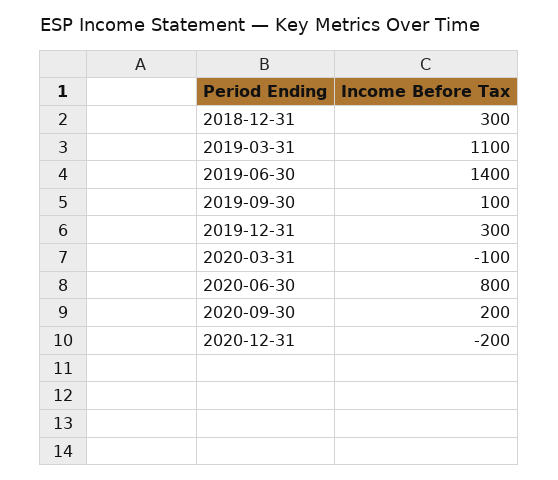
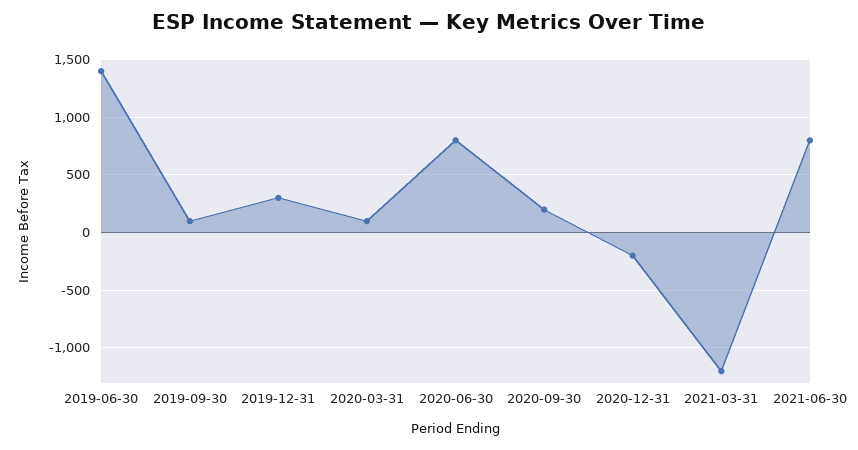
2018-12-31: 300 -> none
2019-03-31: 1100 -> none
2020-03-31: -100 -> 100
2021-03-31: none -> -1200
2021-06-30: none -> 800

